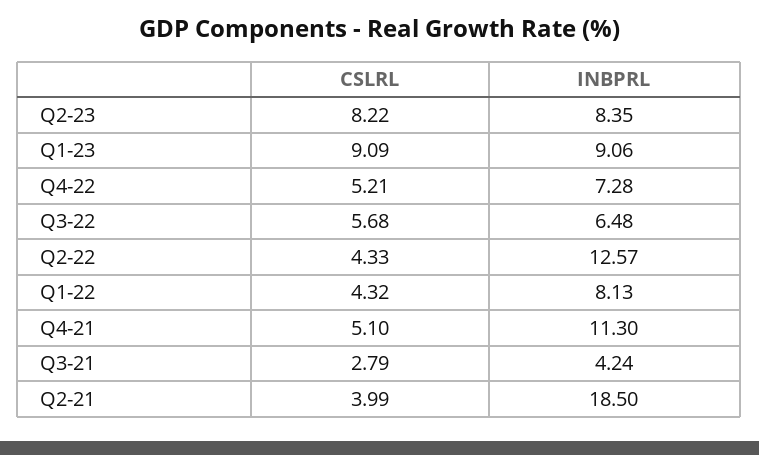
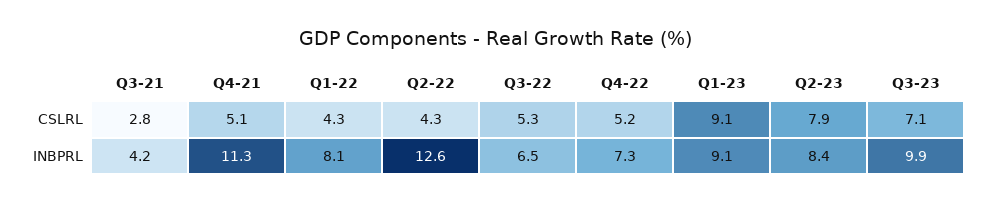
CSLRL, Q2-23: 8.22 -> 7.9
CSLRL, Q3-22: 5.68 -> 5.3
CSLRL, Q2-21: 3.99 -> none
INBPRL, Q2-21: 18.5 -> none
CSLRL, Q3-23: none -> 7.1
INBPRL, Q3-23: none -> 9.9

